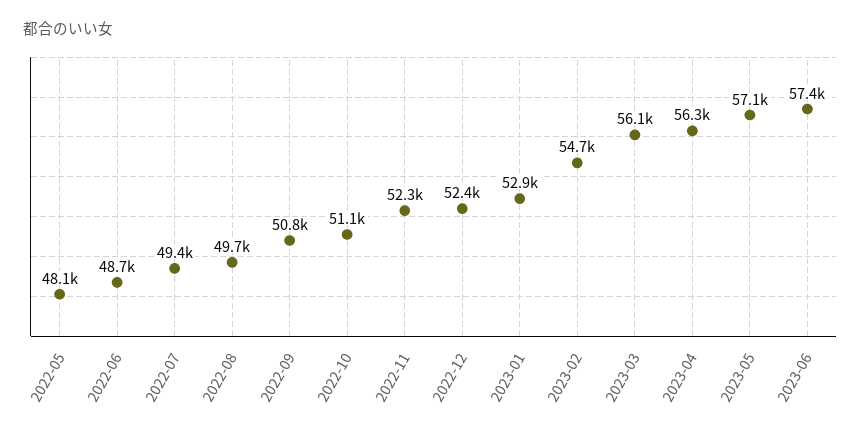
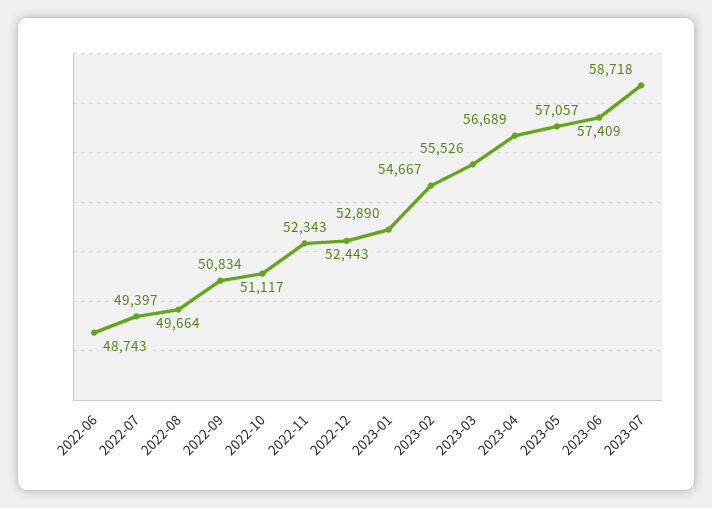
2022-05: 48100 -> none
2023-03: 56100 -> 55526
2023-04: 56300 -> 56689
2023-07: none -> 58718

